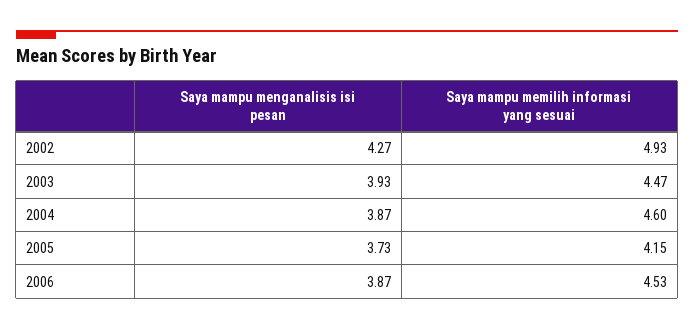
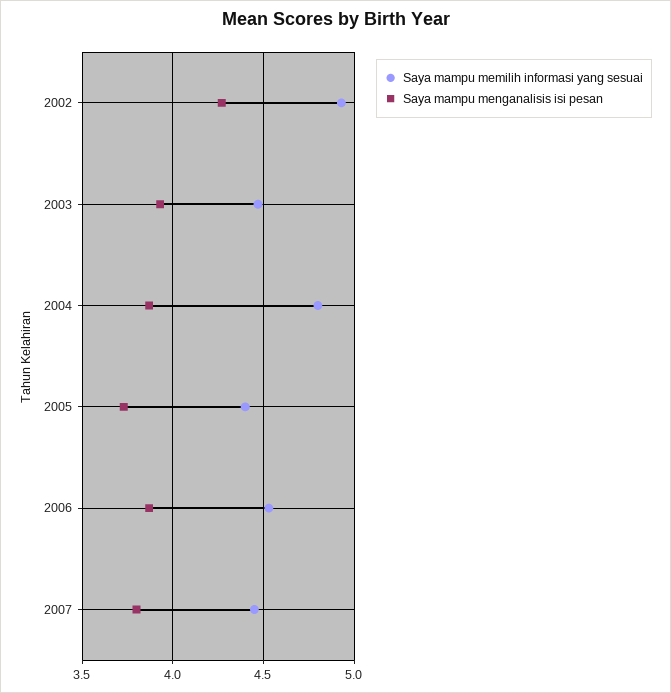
Saya mampu memilih informasi yang sesuai, 2004: 4.6 -> 4.8
Saya mampu memilih informasi yang sesuai, 2005: 4.15 -> 4.4
Saya mampu memilih informasi yang sesuai, 2007: none -> 4.45
Saya mampu menganalisis isi pesan, 2007: none -> 3.8

